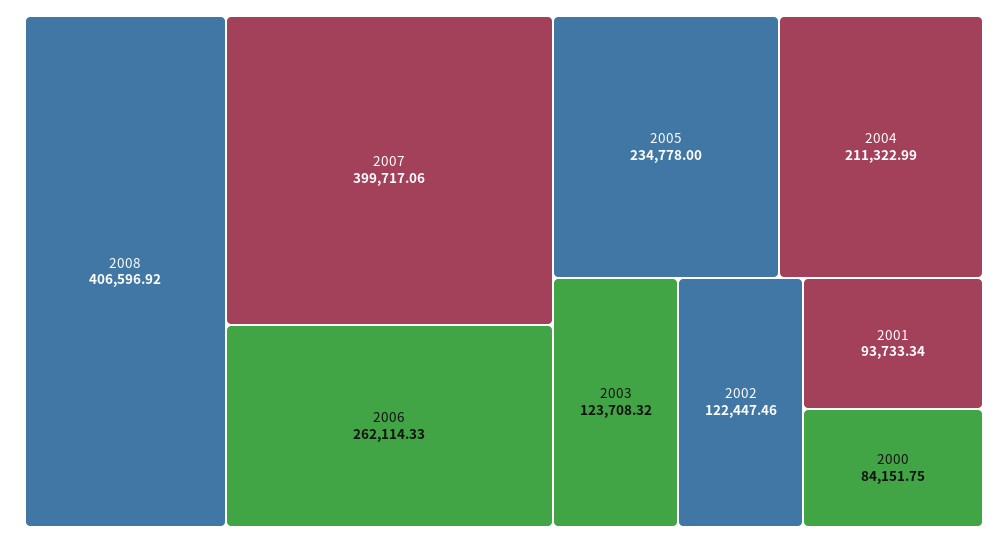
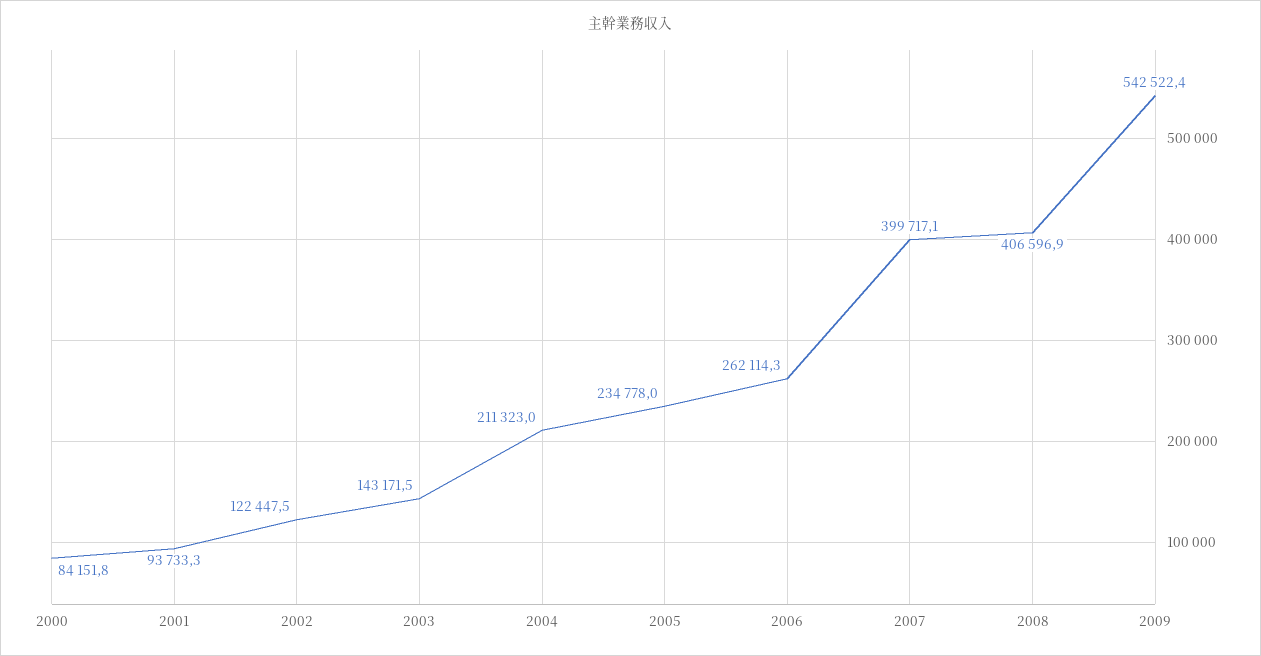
2003: 123708.32 -> 143171.5
2009: none -> 542522.4

